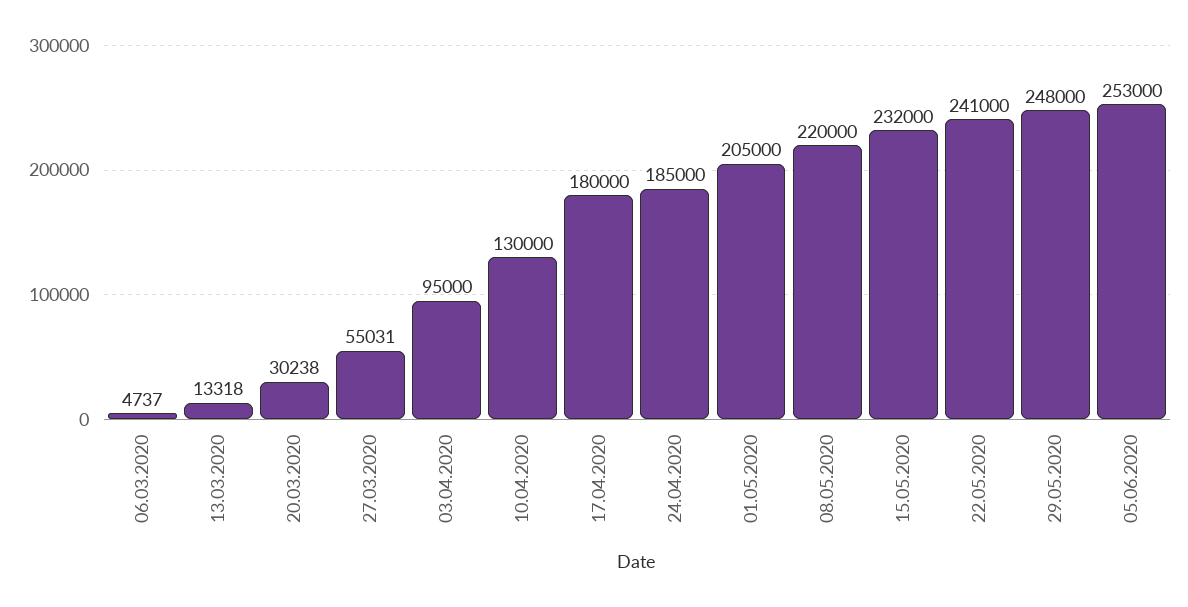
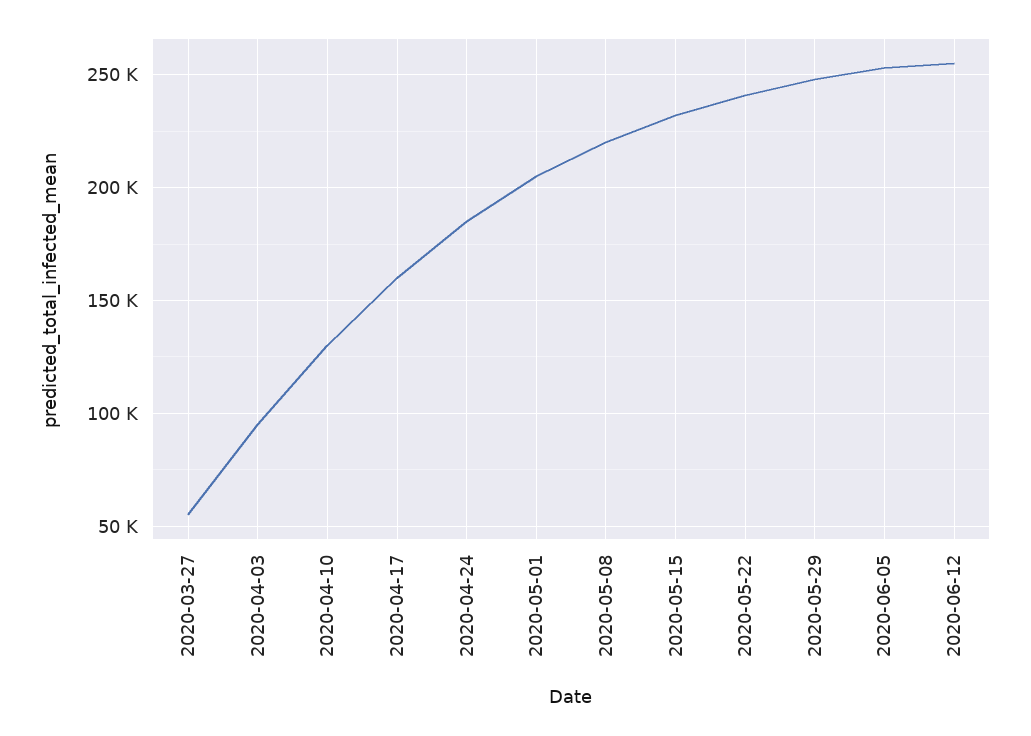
06.03.2020: 4737 -> none
13.03.2020: 13318 -> none
20.03.2020: 30238 -> none
17.04.2020: 180000 -> 160000
2020-06-12: none -> 255000

